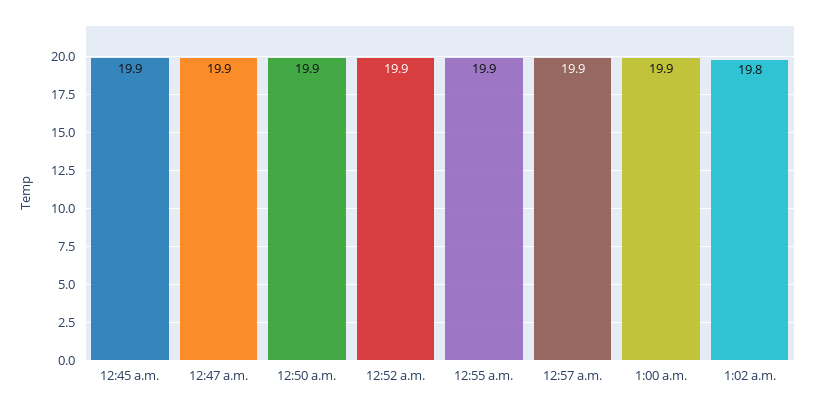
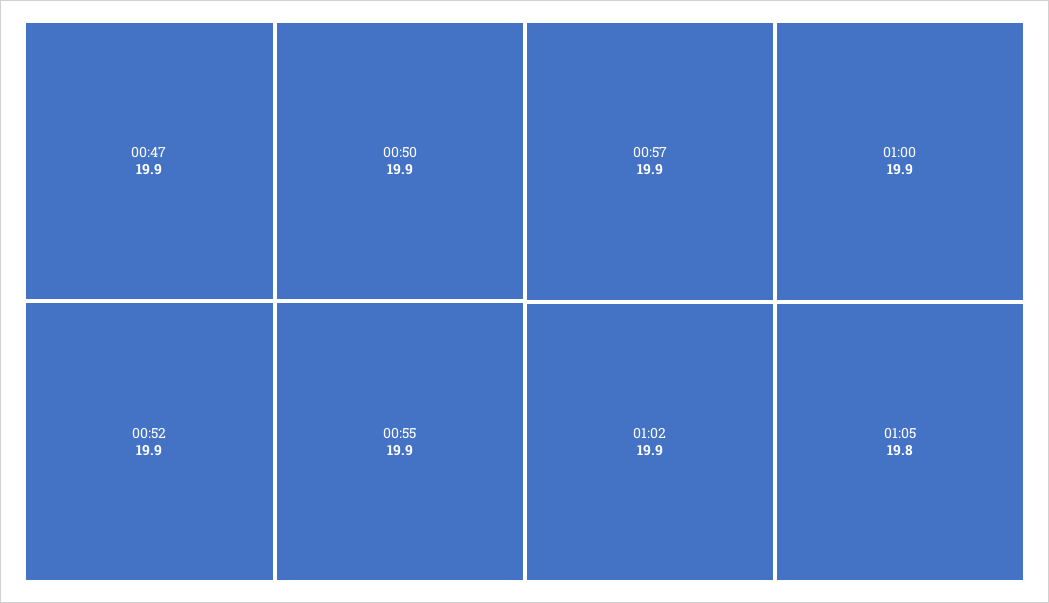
12:45 a.m.: 19.9 -> none
1:02 a.m.: 19.8 -> 19.9
01:05: none -> 19.8

